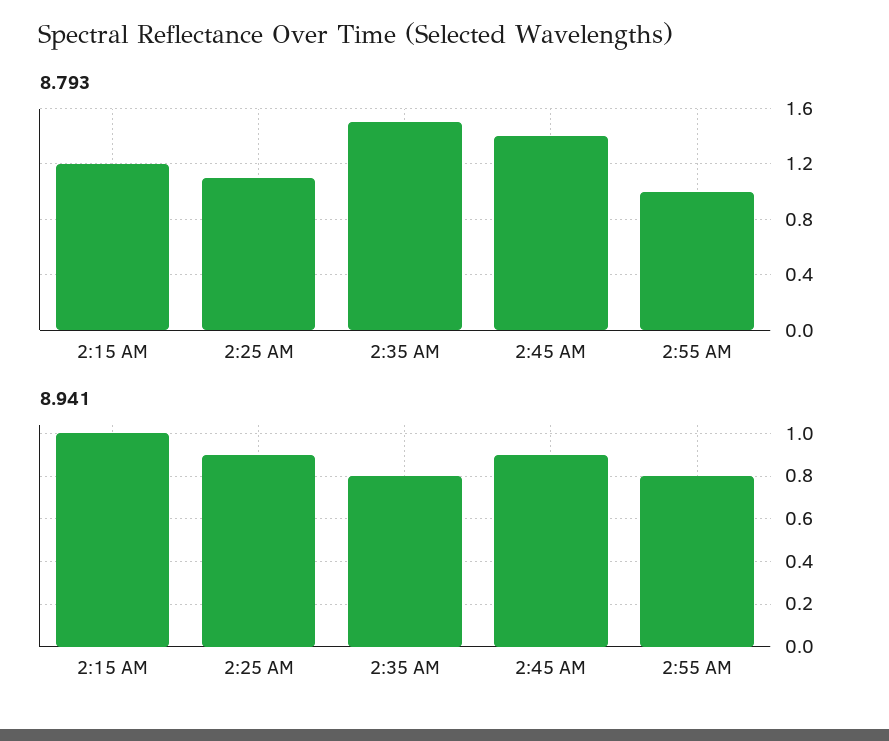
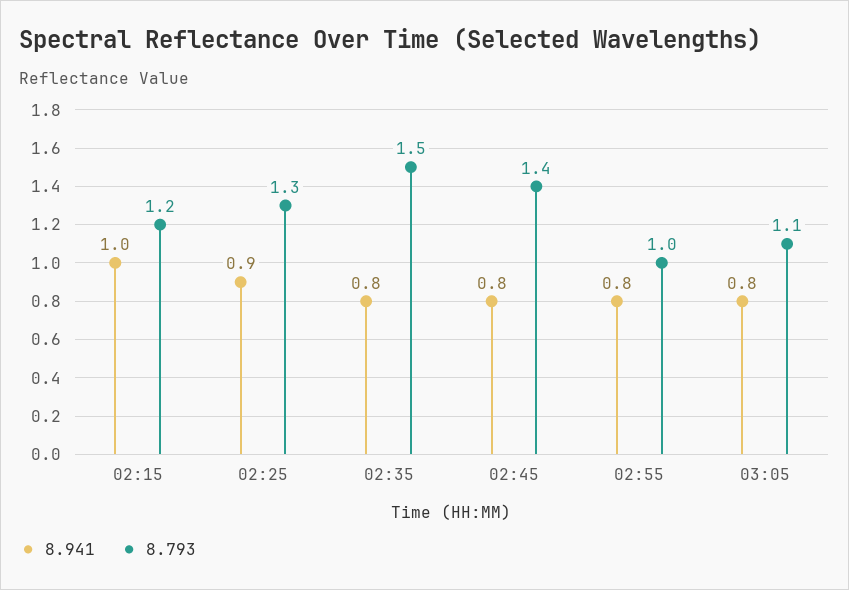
8.793, 2:25 AM: 1.1 -> 1.3
8.941, 2:45 AM: 0.9 -> 0.8
8.941, 03:05: none -> 0.8
8.793, 03:05: none -> 1.1

